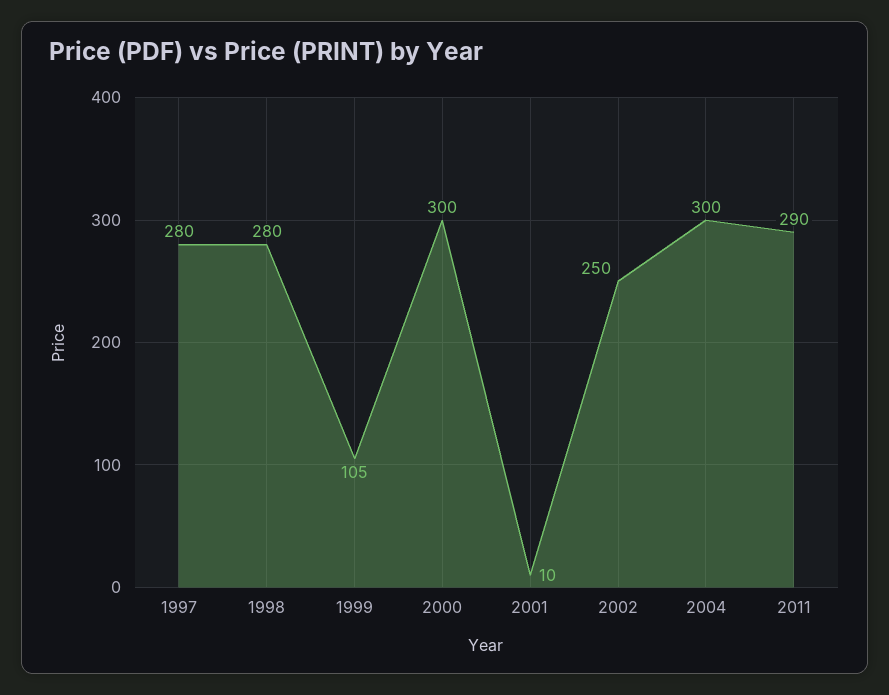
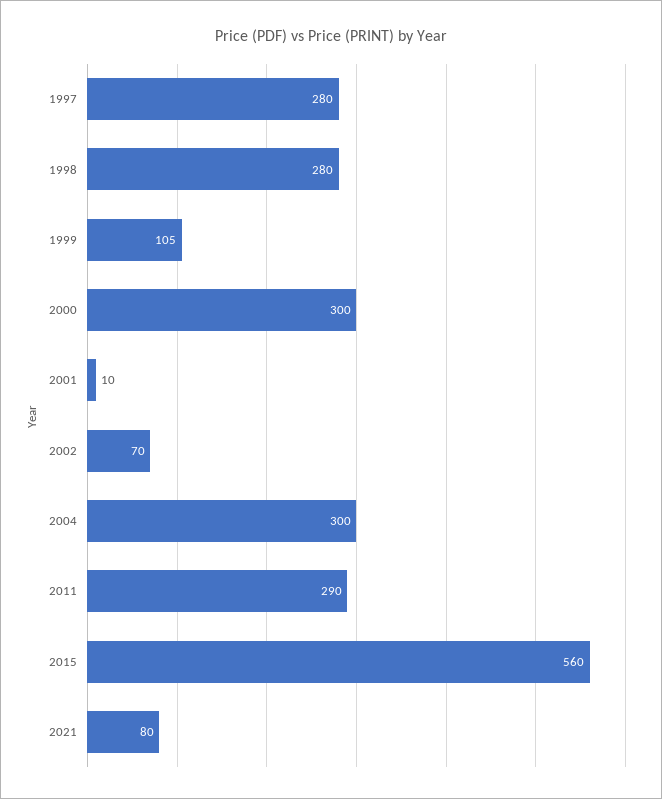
2002: 250 -> 70
2015: none -> 560
2021: none -> 80

